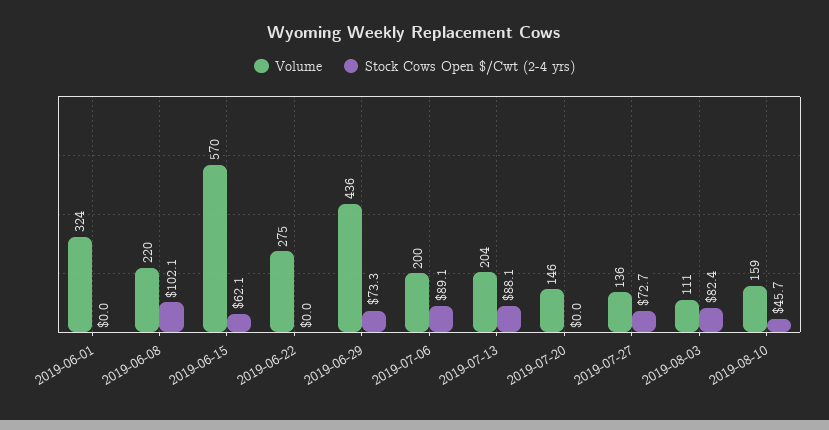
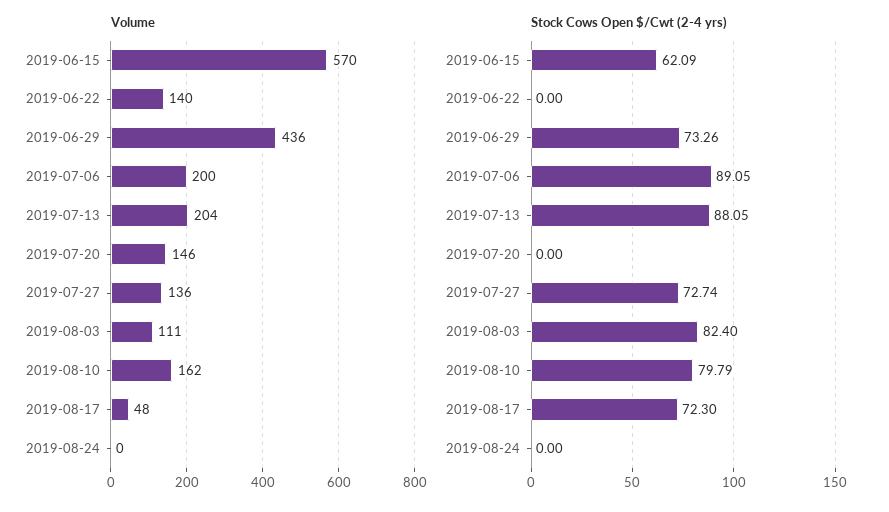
Volume, 2019-06-01: 324 -> none
Stock Cows Open $/Cwt (2-4 yrs), 2019-06-01: 0 -> none
Volume, 2019-06-08: 220 -> none
Stock Cows Open $/Cwt (2-4 yrs), 2019-06-08: 102.1 -> none
Volume, 2019-06-22: 275 -> 140
Volume, 2019-08-10: 159 -> 162
Stock Cows Open $/Cwt (2-4 yrs), 2019-08-10: 45.7 -> 79.79
Volume, 2019-08-17: none -> 48
Volume, 2019-08-24: none -> 0
Stock Cows Open $/Cwt (2-4 yrs), 2019-08-17: none -> 72.3
Stock Cows Open $/Cwt (2-4 yrs), 2019-08-24: none -> 0

